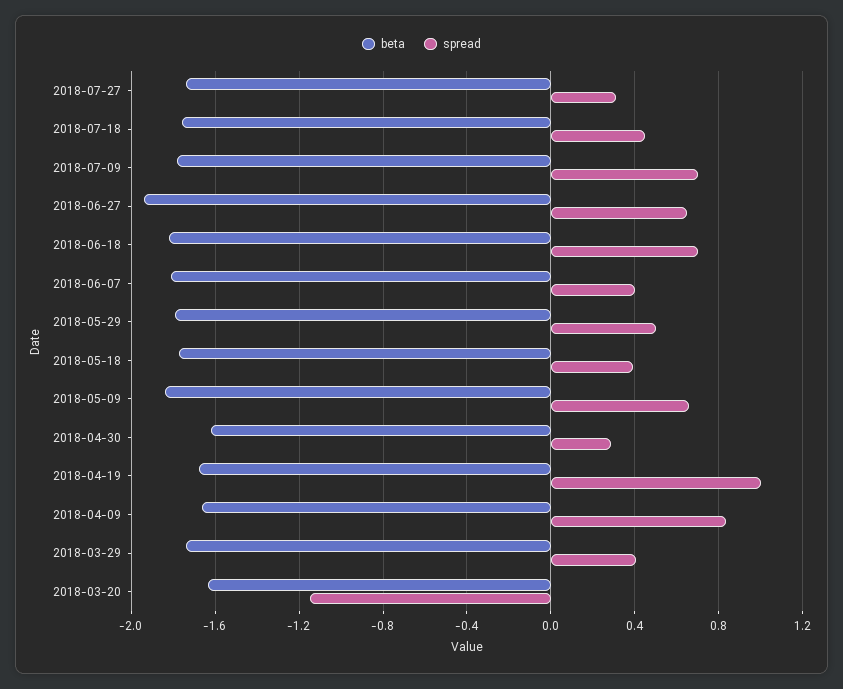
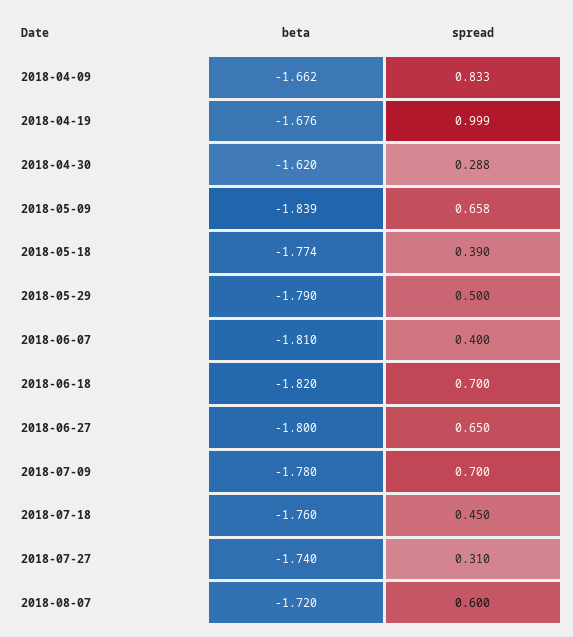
beta, 2018-06-27: -1.95 -> -1.8
beta, 2018-03-29: -1.75 -> none
spread, 2018-03-29: 0.4 -> none
beta, 2018-03-20: -1.65 -> none
spread, 2018-03-20: -1.15 -> none
beta, 2018-08-07: none -> -1.72
spread, 2018-08-07: none -> 0.6

